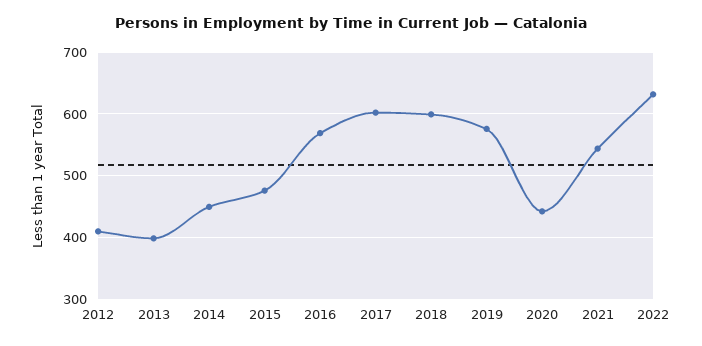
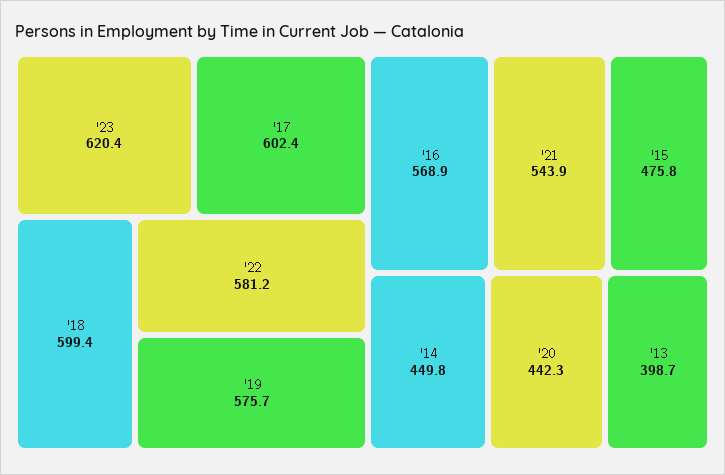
2012: 410 -> none
2022: 630 -> 581.2
'23: none -> 620.4

